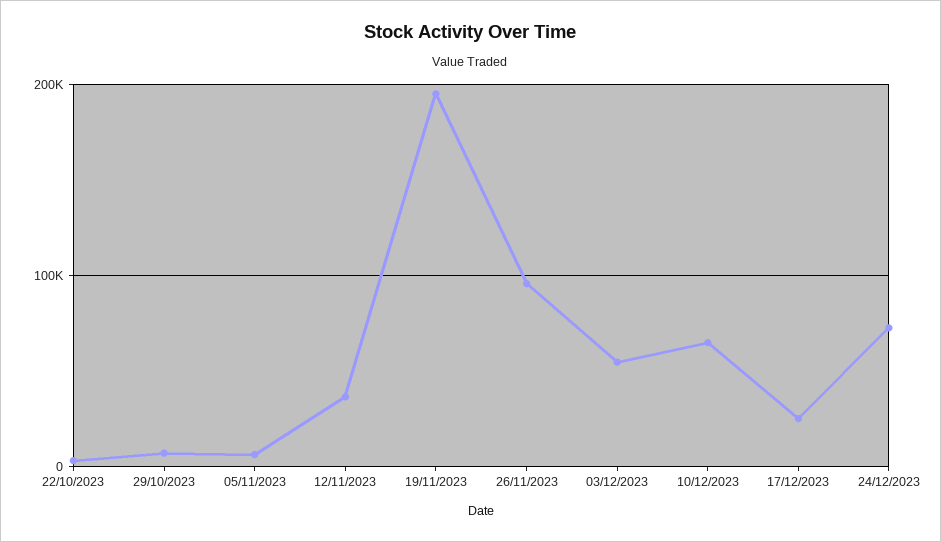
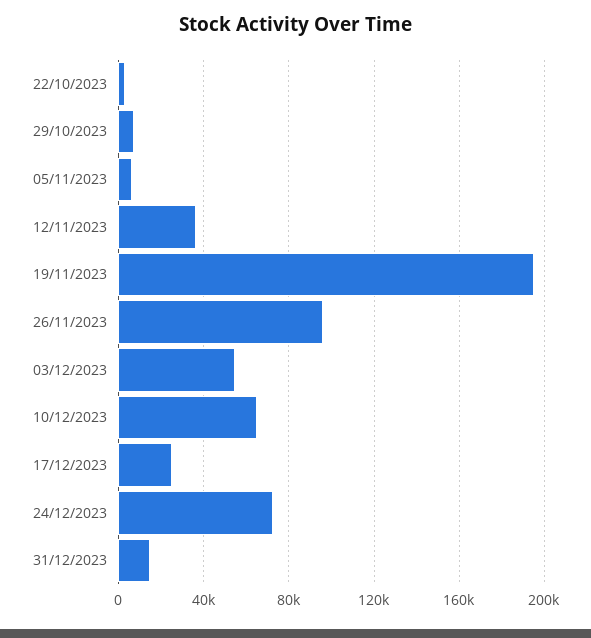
31/12/2023: none -> 15000

